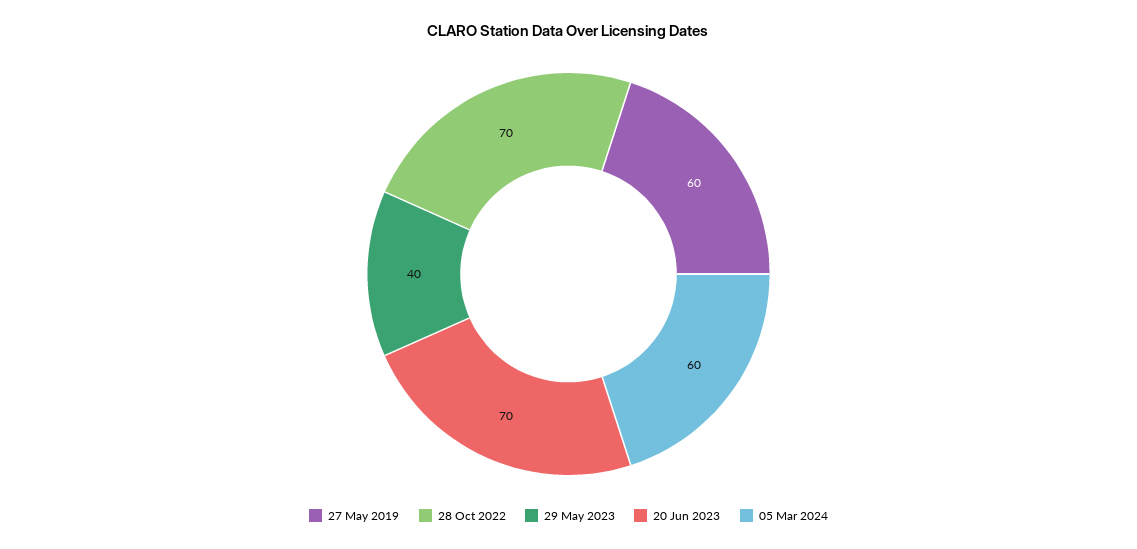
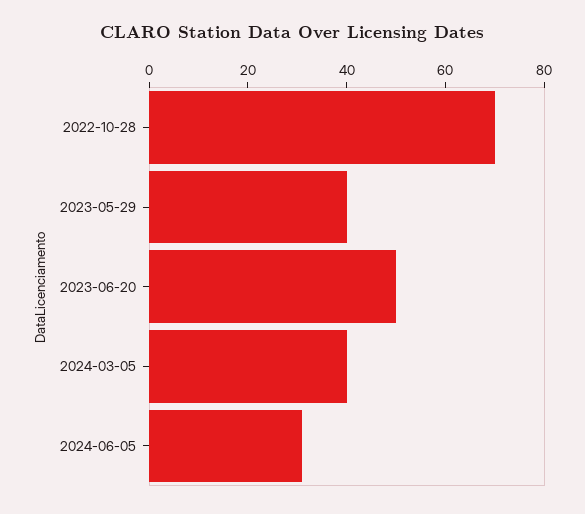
27 May 2019: 60 -> none
20 Jun 2023: 70 -> 50
05 Mar 2024: 60 -> 40
2024-06-05: none -> 30

